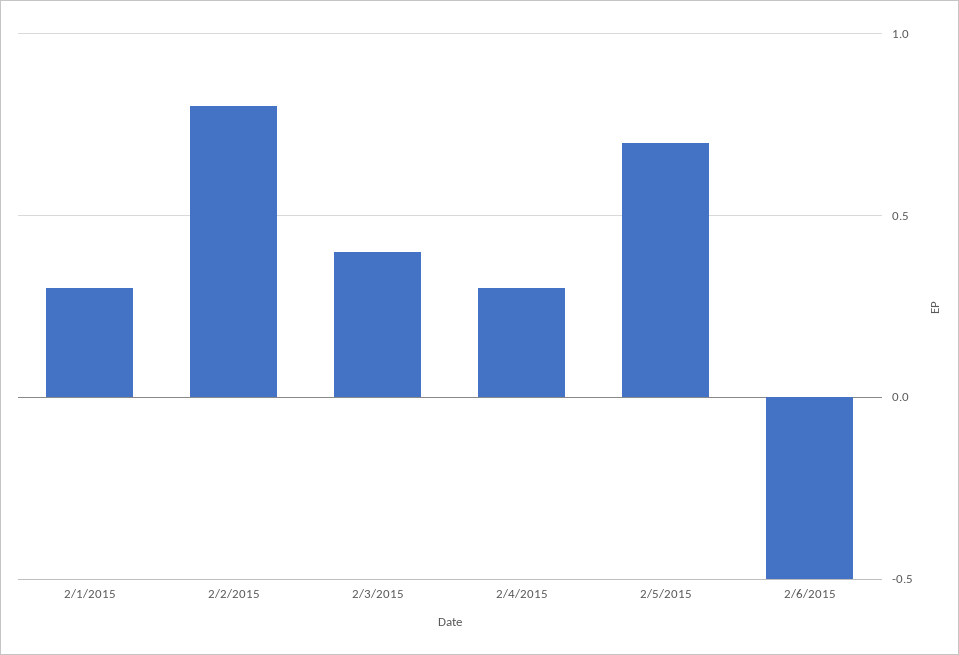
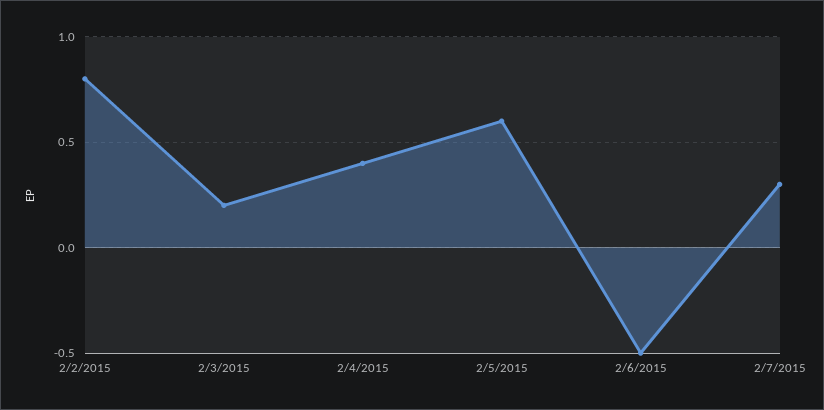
2/1/2015: 0.3 -> none
2/3/2015: 0.4 -> 0.2
2/4/2015: 0.3 -> 0.4
2/5/2015: 0.7 -> 0.6
2/7/2015: none -> 0.3

